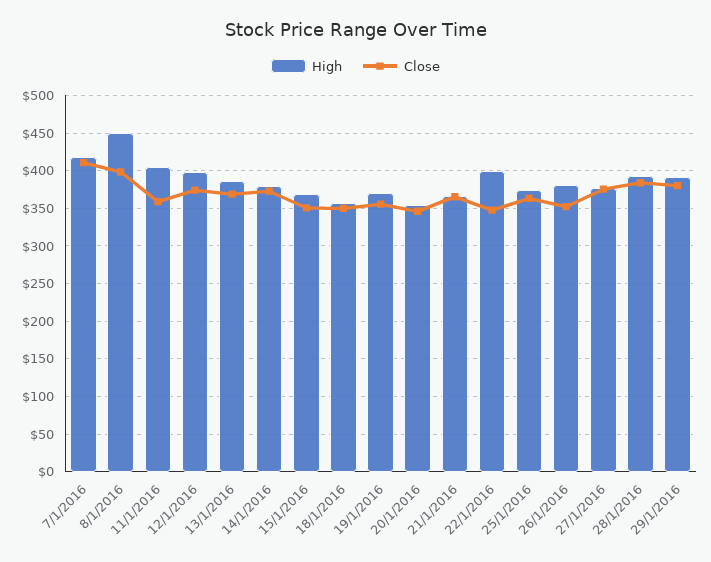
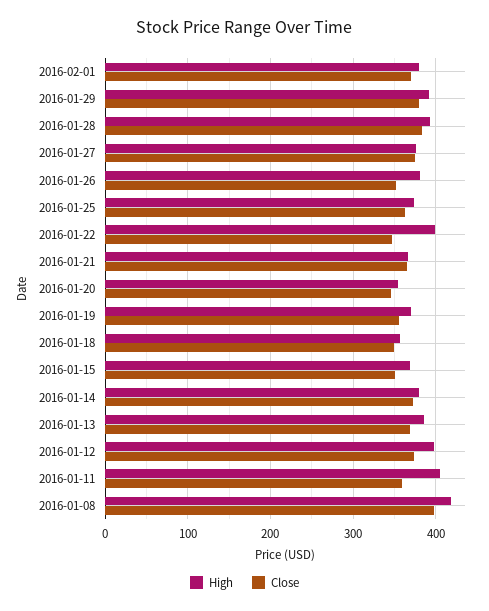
High, 7/1/2016: 420 -> none
Close, 7/1/2016: 410 -> none
High, 8/1/2016: 450 -> 420
High, 2016-02-01: none -> 380
Close, 2016-02-01: none -> 370

